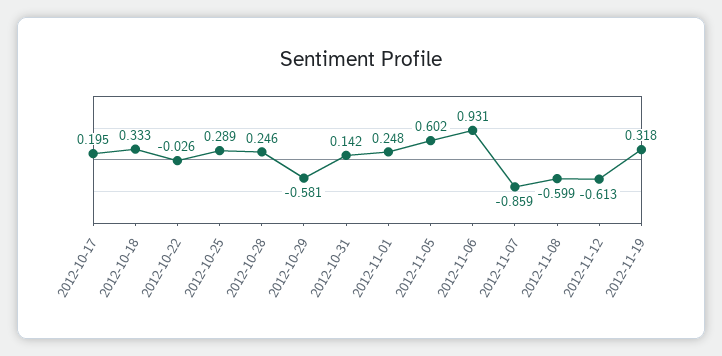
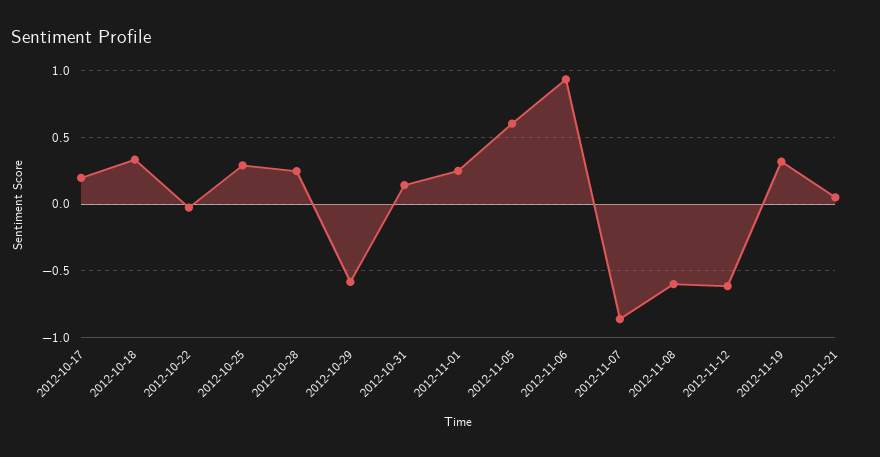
2012-11-21: none -> 0.05

